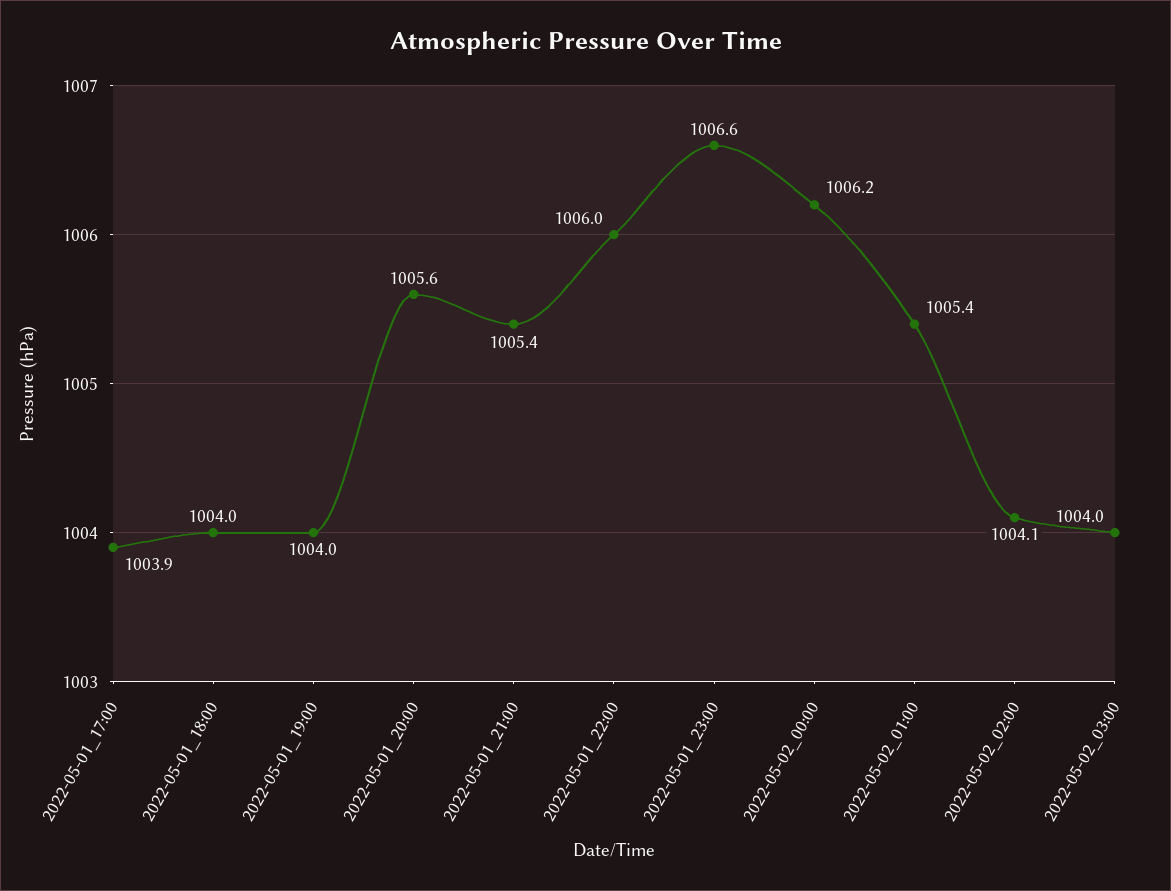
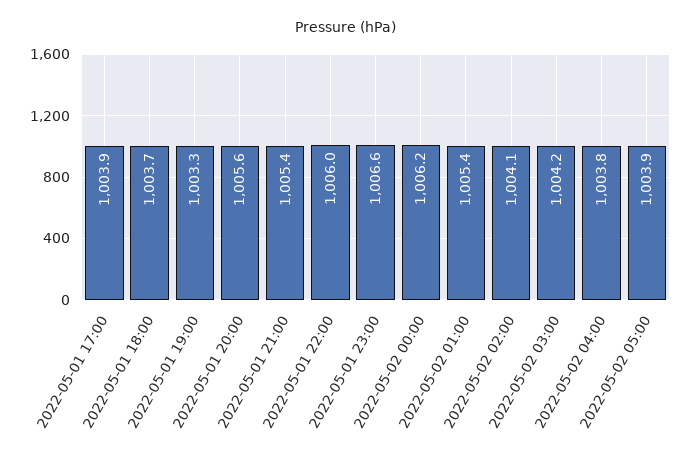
2022-05-01_18:00: 1004 -> 1003.7
2022-05-01_19:00: 1004 -> 1003.3
2022-05-02_03:00: 1004 -> 1004.2
2022-05-02 04:00: none -> 1003.8
2022-05-02 05:00: none -> 1003.9

